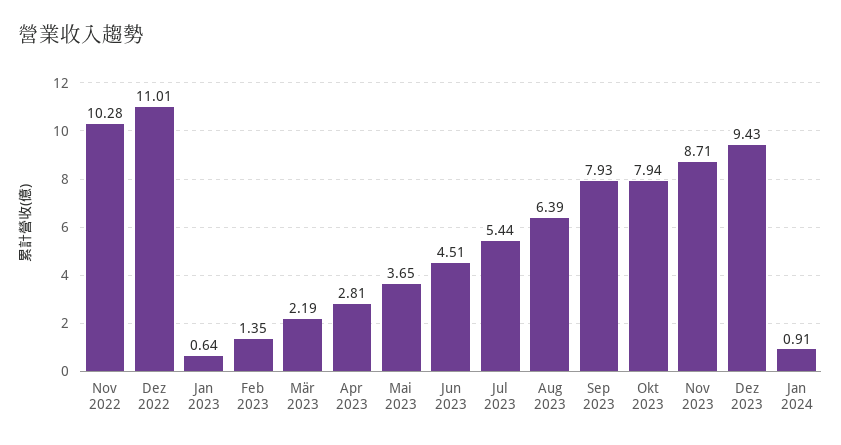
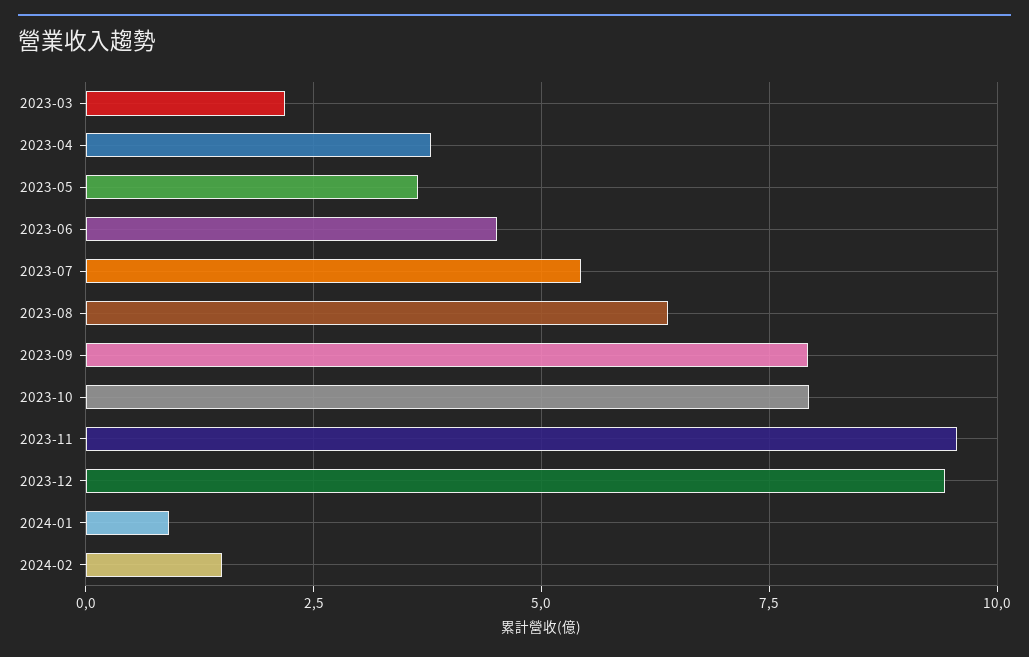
Nov 2022: 10.28 -> none
Dez 2022: 11.01 -> none
Jan 2023: 0.64 -> none
Feb 2023: 1.35 -> none
Apr 2023: 2.81 -> 3.75
Nov 2023: 8.71 -> 9.5
2024-02: none -> 1.5

